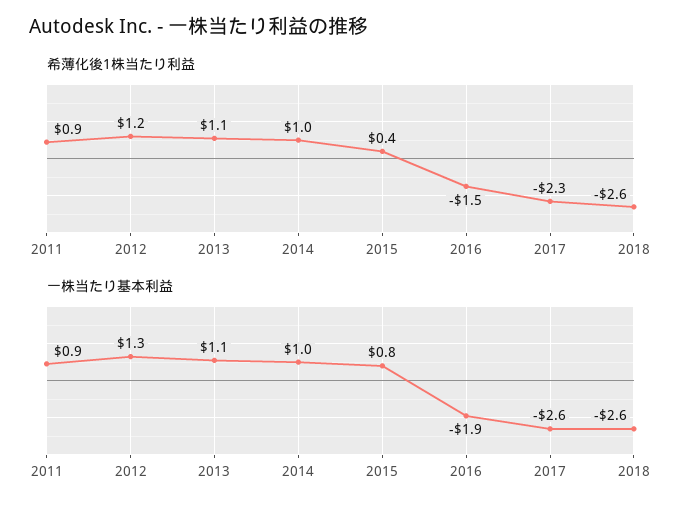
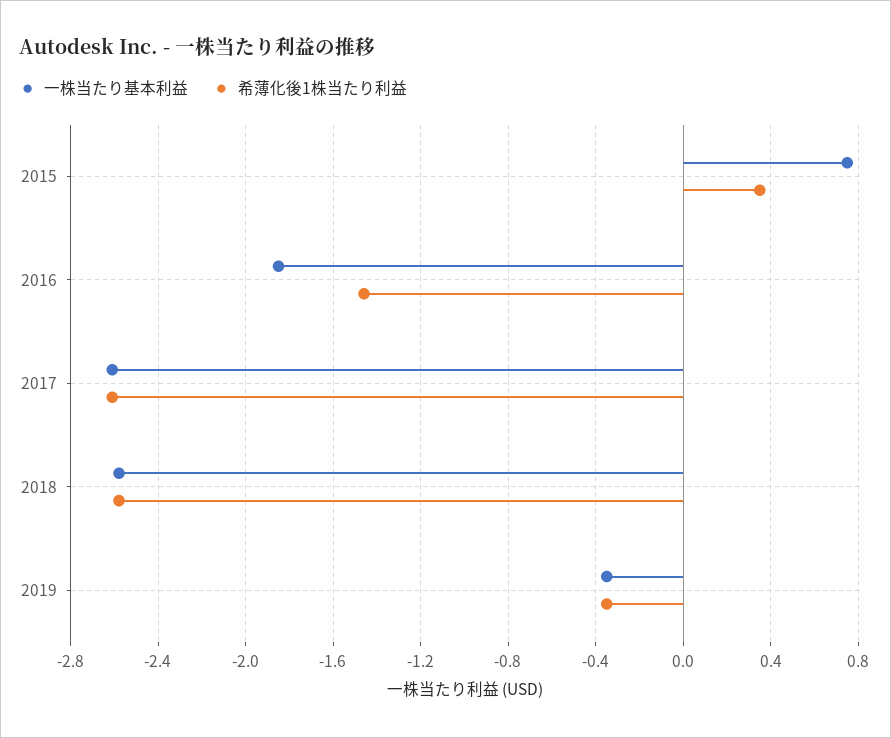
希薄化後1株当たり利益, 2011: 0.9 -> none
希薄化後1株当たり利益, 2012: 1.2 -> none
希薄化後1株当たり利益, 2013: 1.1 -> none
希薄化後1株当たり利益, 2014: 1 -> none
希薄化後1株当たり利益, 2017: -2.3 -> -2.6
一株当たり基本利益, 2011: 0.9 -> none
一株当たり基本利益, 2012: 1.3 -> none
一株当たり基本利益, 2013: 1.1 -> none
一株当たり基本利益, 2014: 1 -> none
一株当たり基本利益, 2019: none -> -0.35
希薄化後1株当たり利益, 2019: none -> -0.35

